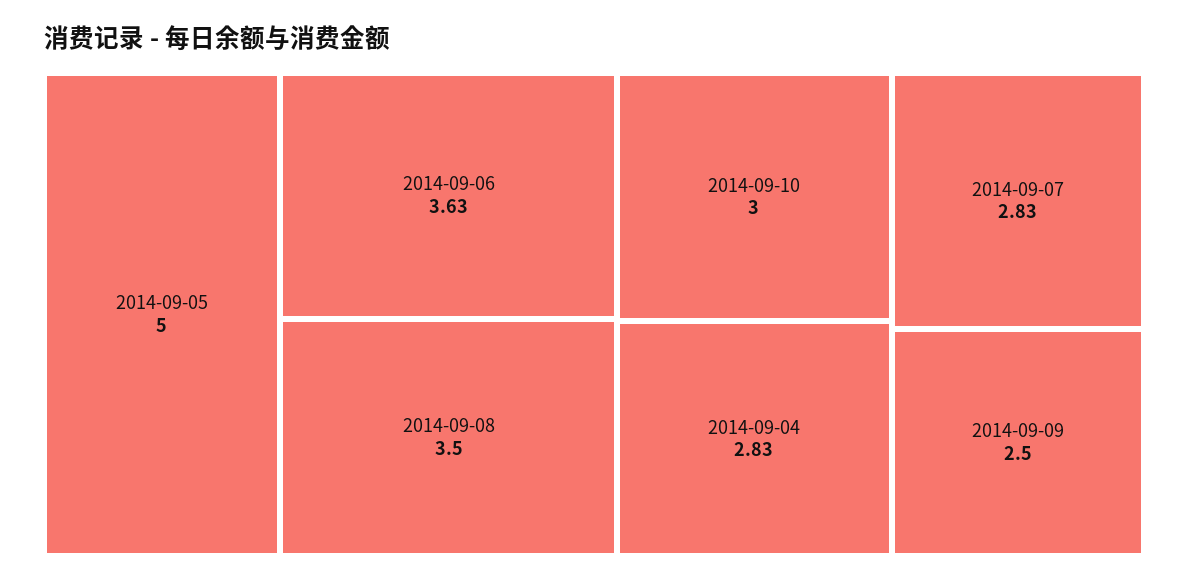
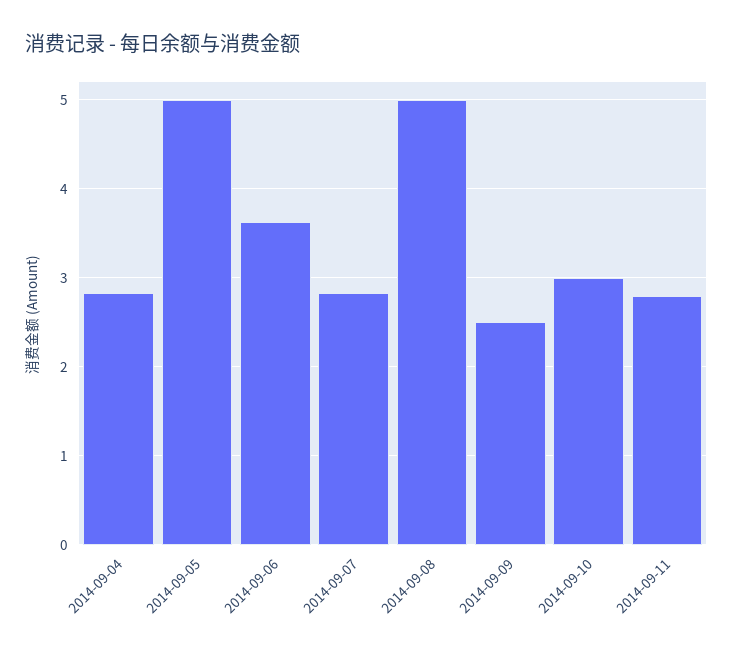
2014-09-08: 3.5 -> 5
2014-09-11: none -> 2.8

